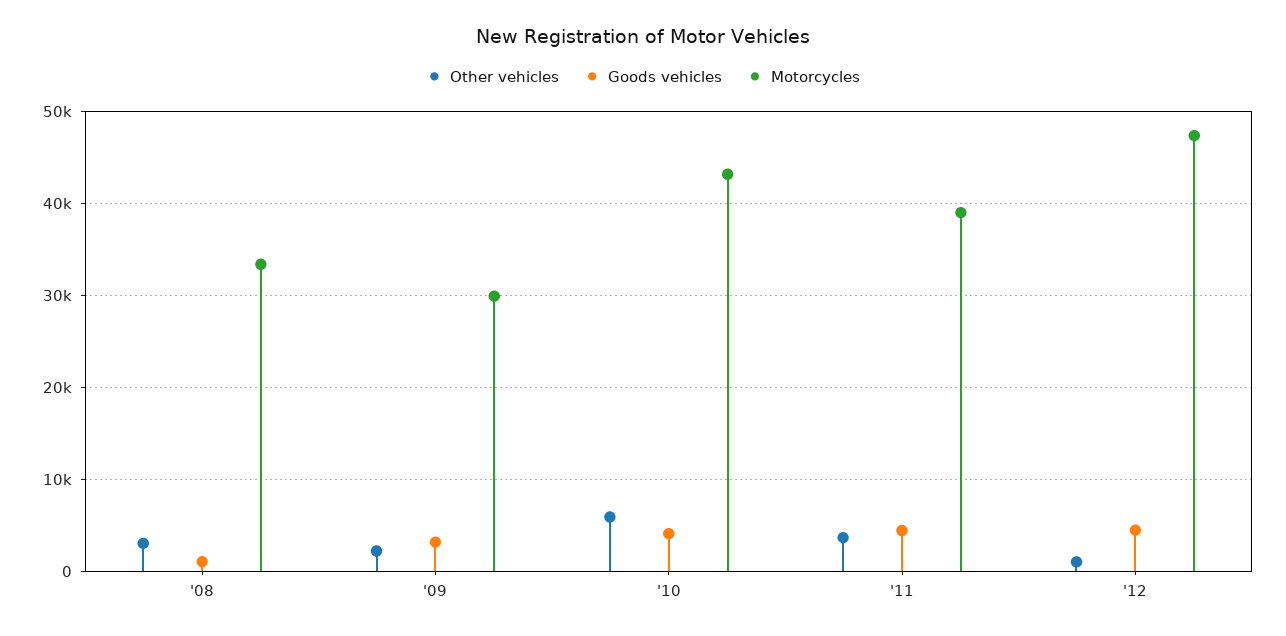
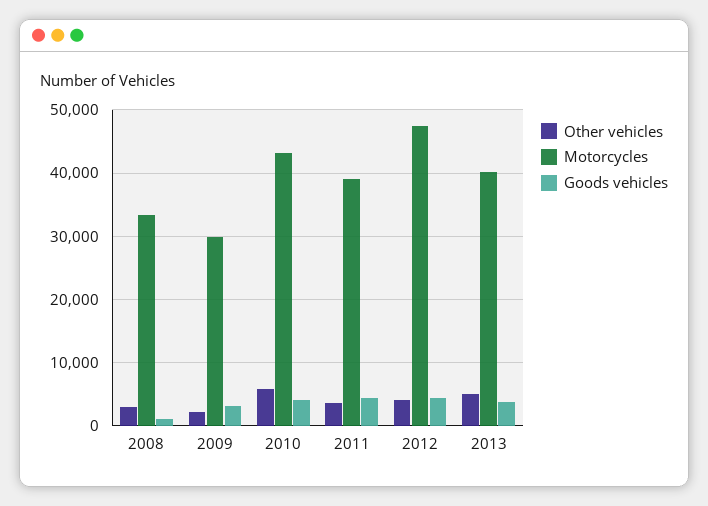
Other vehicles, '12: 1000 -> 4000
Other vehicles, 2013: none -> 5000
Motorcycles, 2013: none -> 40000
Goods vehicles, 2013: none -> 4000

